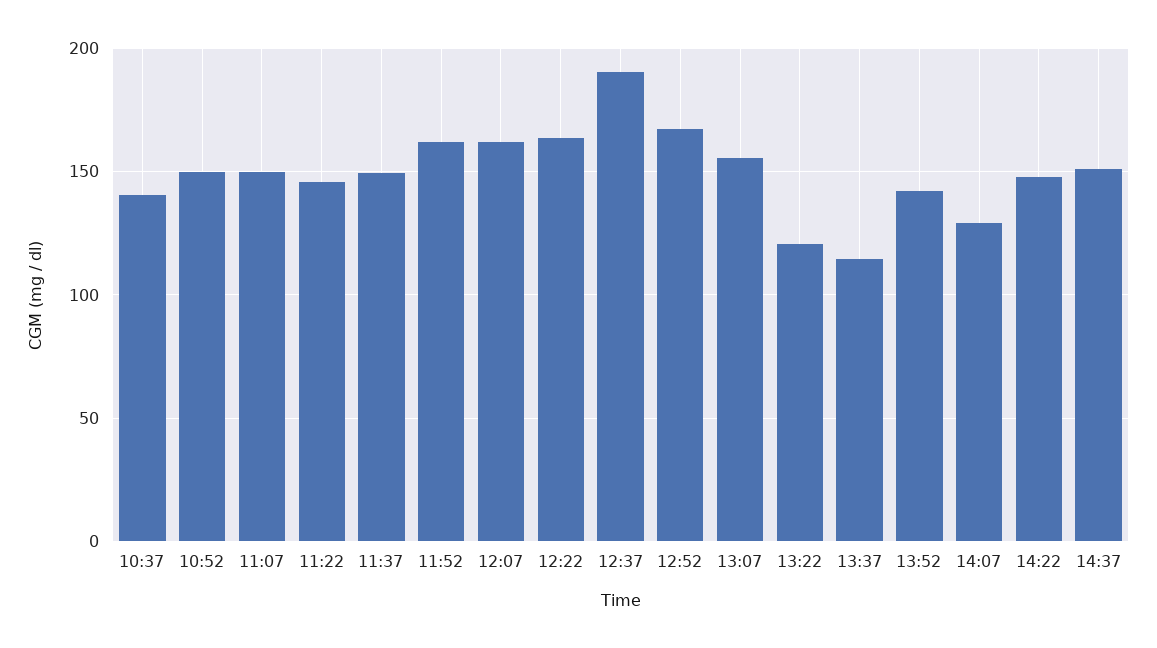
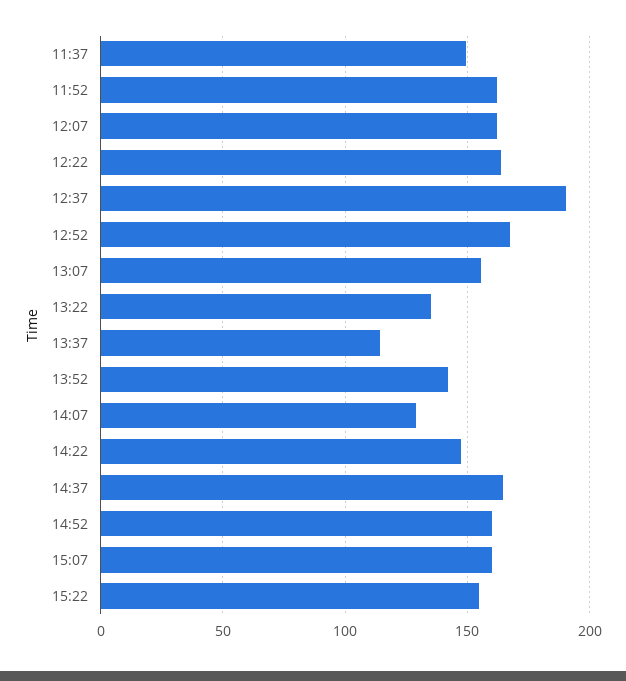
10:37: 140 -> none
10:52: 150 -> none
11:07: 150 -> none
11:22: 145 -> none
13:22: 120 -> 135
14:37: 150 -> 165
14:52: none -> 160
15:07: none -> 160
15:22: none -> 155

